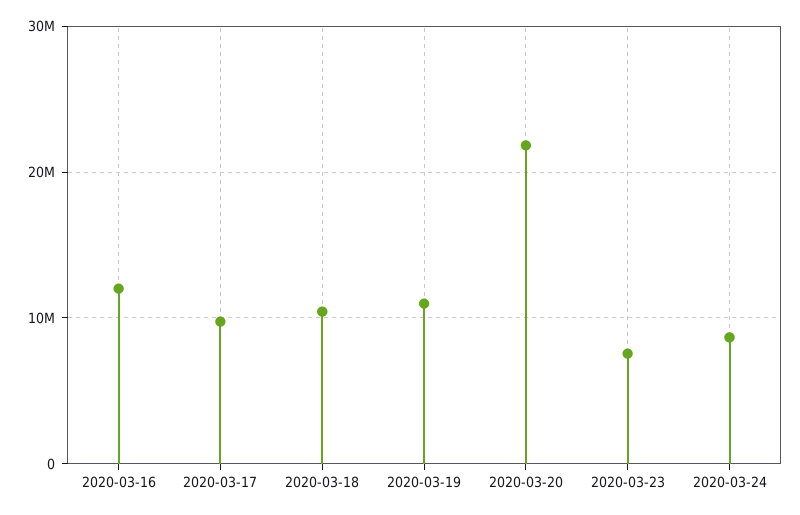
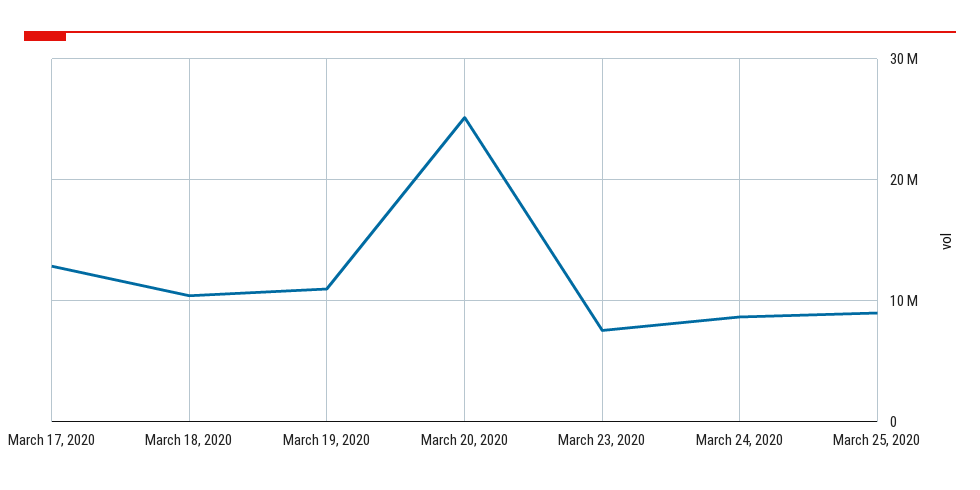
2020-03-16: 12000000 -> none
2020-03-17: 10000000 -> 13000000
2020-03-20: 22000000 -> 25000000
March 25, 2020: none -> 9000000

